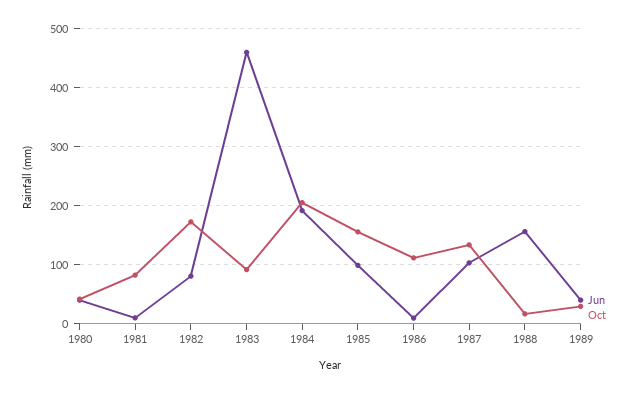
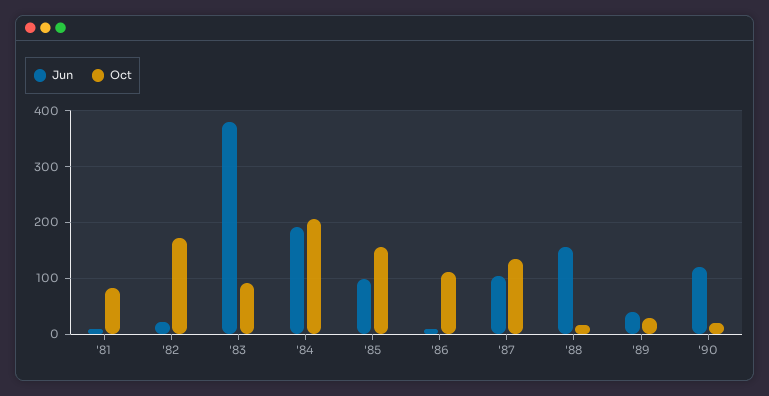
Jun, 1980: 40 -> none
Oct, 1980: 40 -> none
Jun, 1982: 80 -> 20
Jun, 1983: 460 -> 380
Jun, '90: none -> 120
Oct, '90: none -> 20

